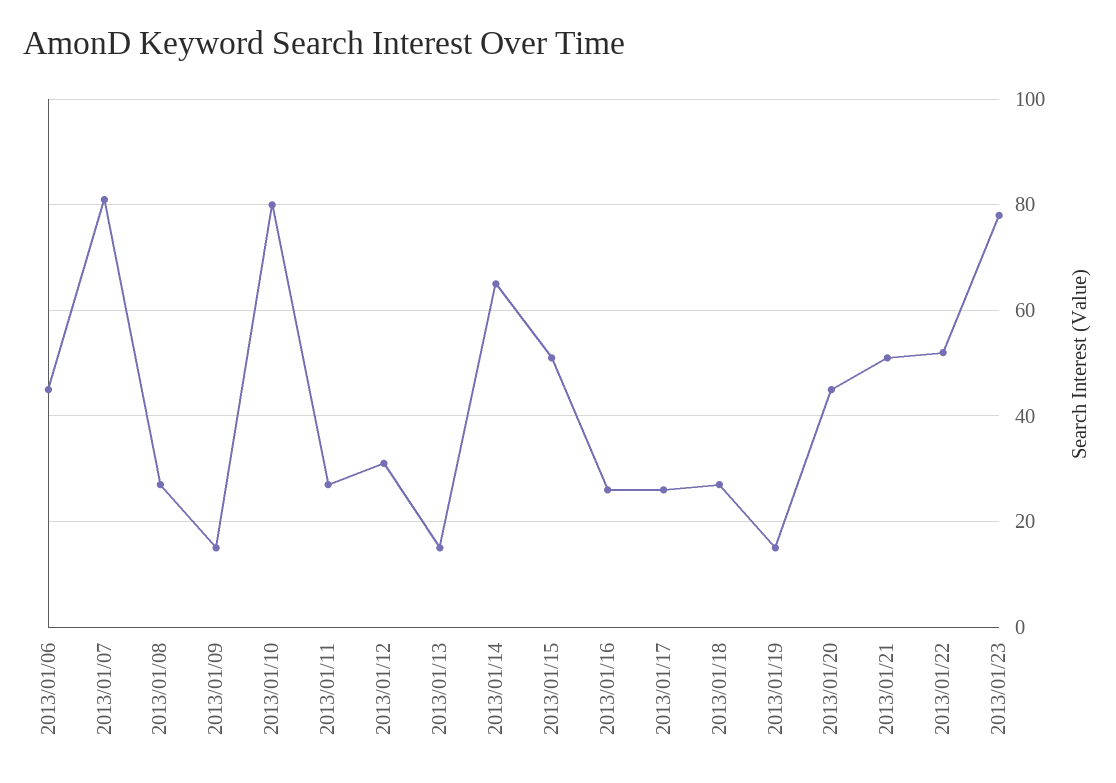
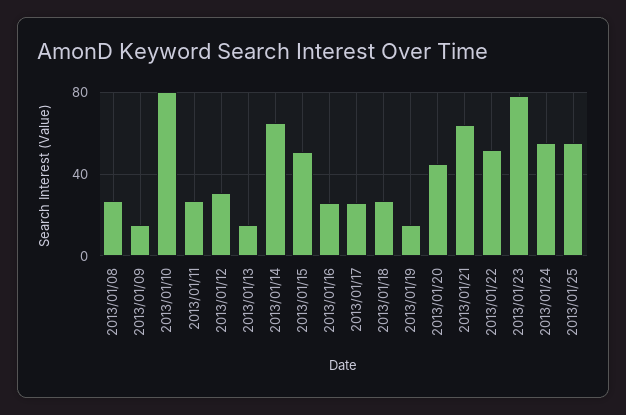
2013/01/06: 45 -> none
2013/01/07: 80 -> none
2013/01/21: 50 -> 65
2013/01/24: none -> 55
2013/01/25: none -> 55

